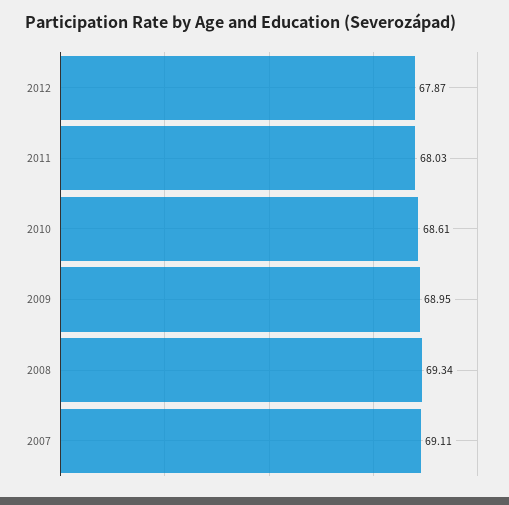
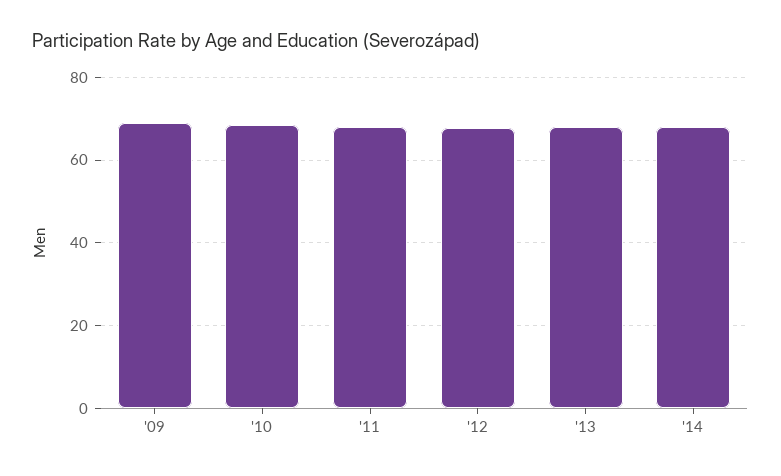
2008: 69.34 -> none
2007: 69.11 -> none
'13: none -> 68
'14: none -> 68

